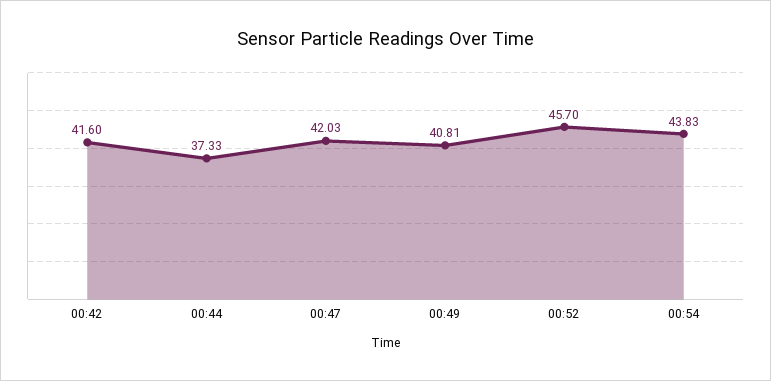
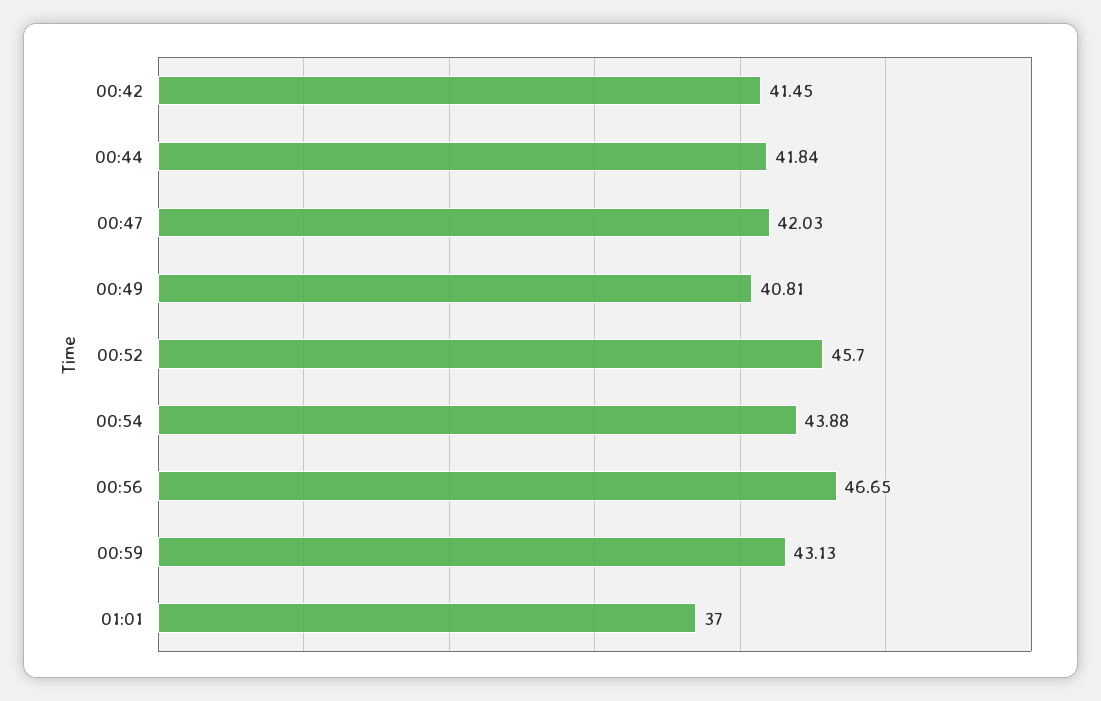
00:42: 41.6 -> 41.45
00:44: 37.33 -> 41.84
00:54: 43.83 -> 43.88
00:56: none -> 46.65
00:59: none -> 43.13
01:01: none -> 37

